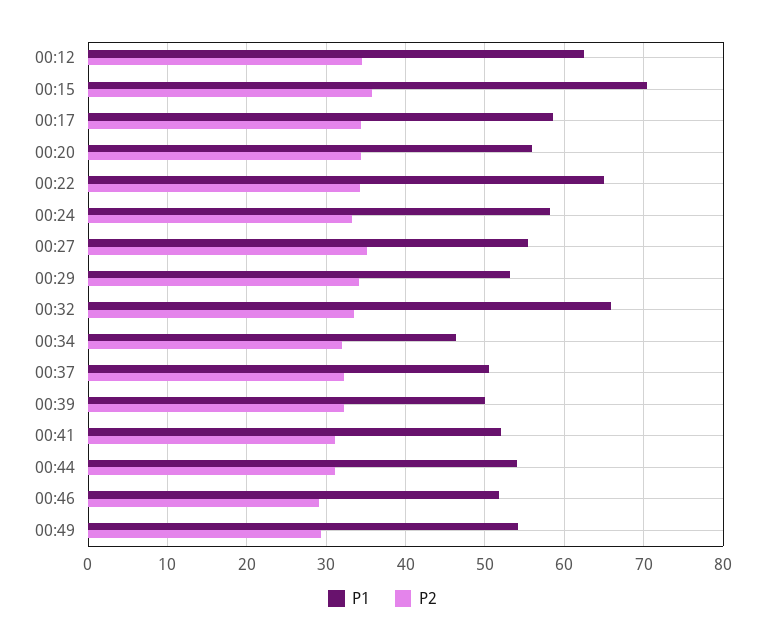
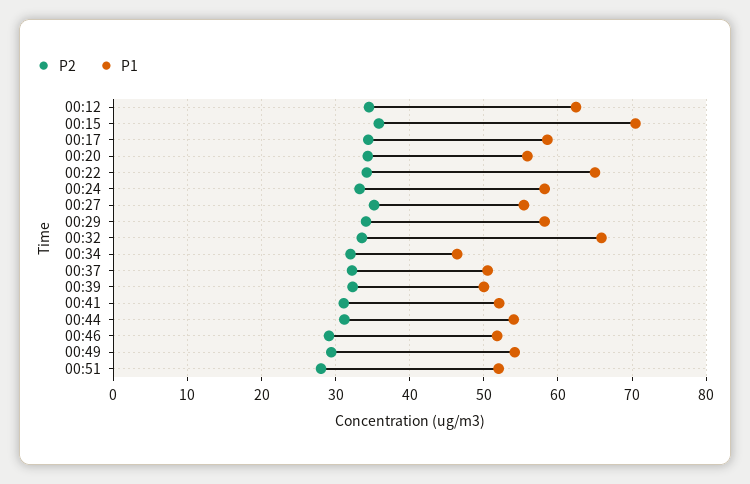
P1, 00:29: 53 -> 58
P2, 00:51: none -> 28
P1, 00:51: none -> 52

